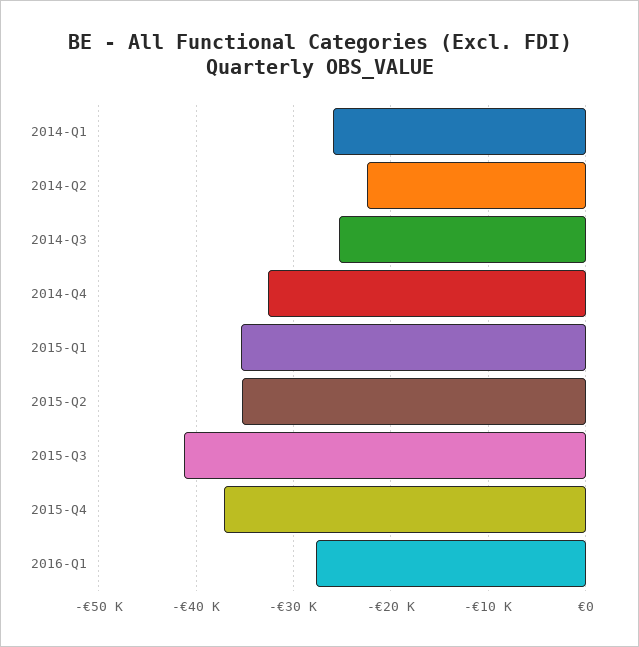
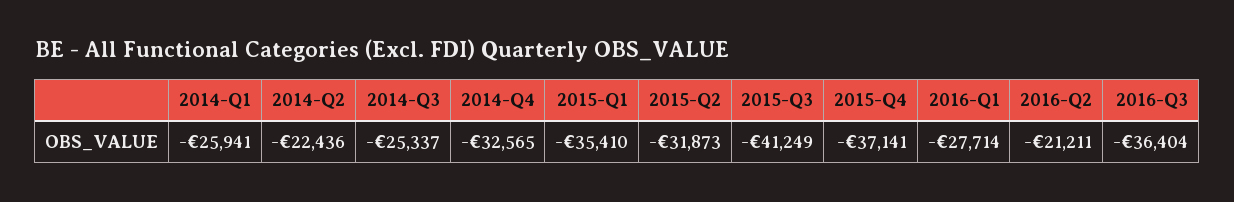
2015-Q2: -35000 -> -31873
2016-Q2: none -> -21211
2016-Q3: none -> -36404

